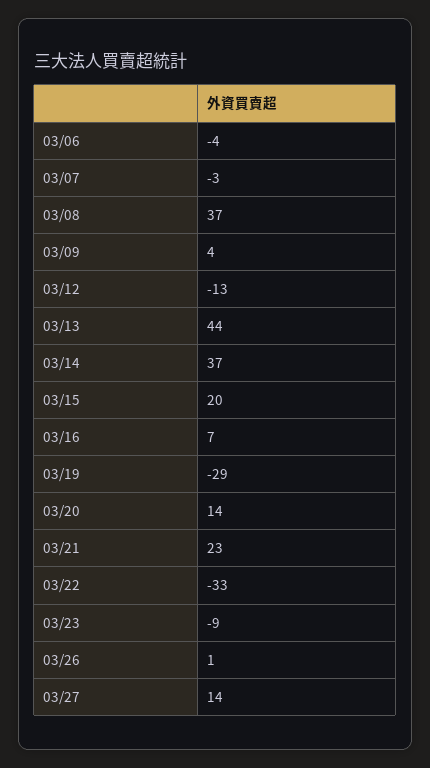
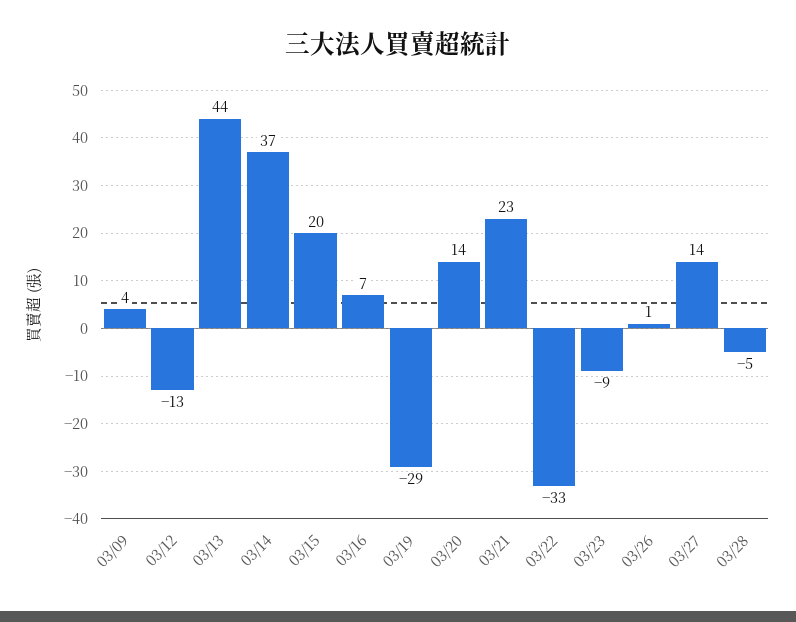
03/06: -4 -> none
03/07: -3 -> none
03/08: 37 -> none
03/28: none -> -5

